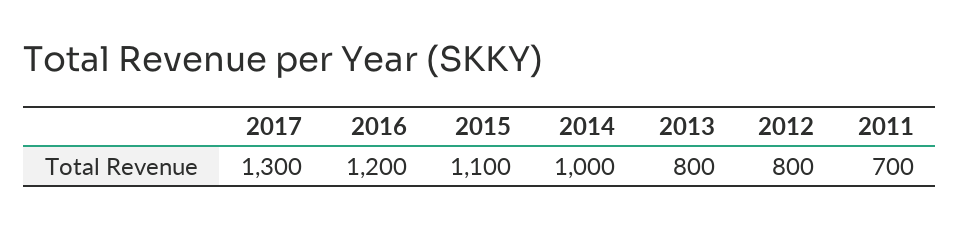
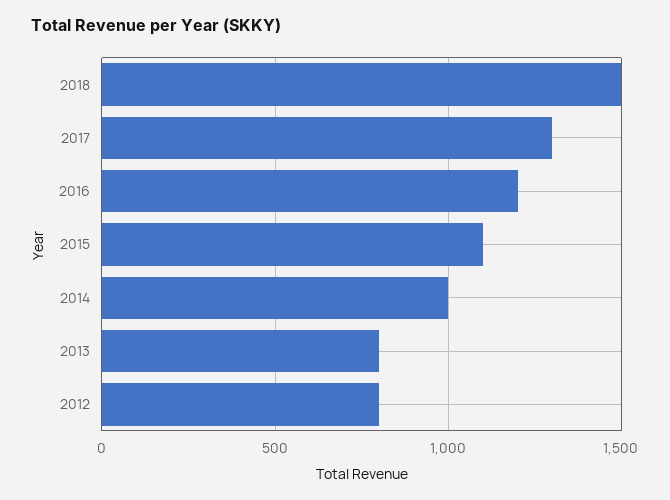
2011: 700 -> none
2018: none -> 1500

